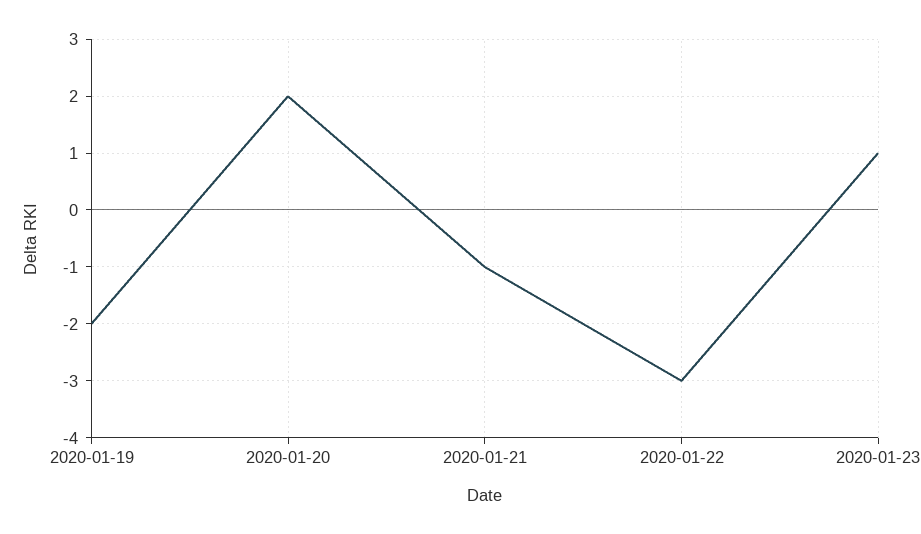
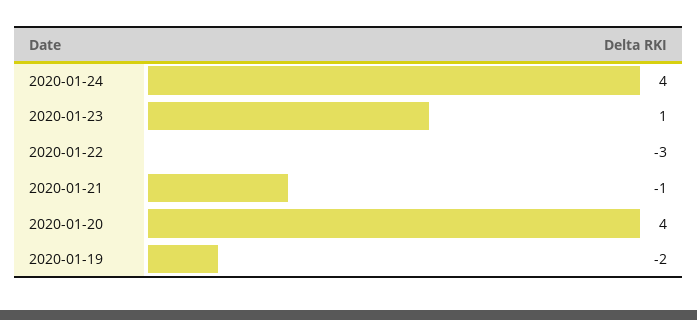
2020-01-20: 2 -> 4
2020-01-24: none -> 4

